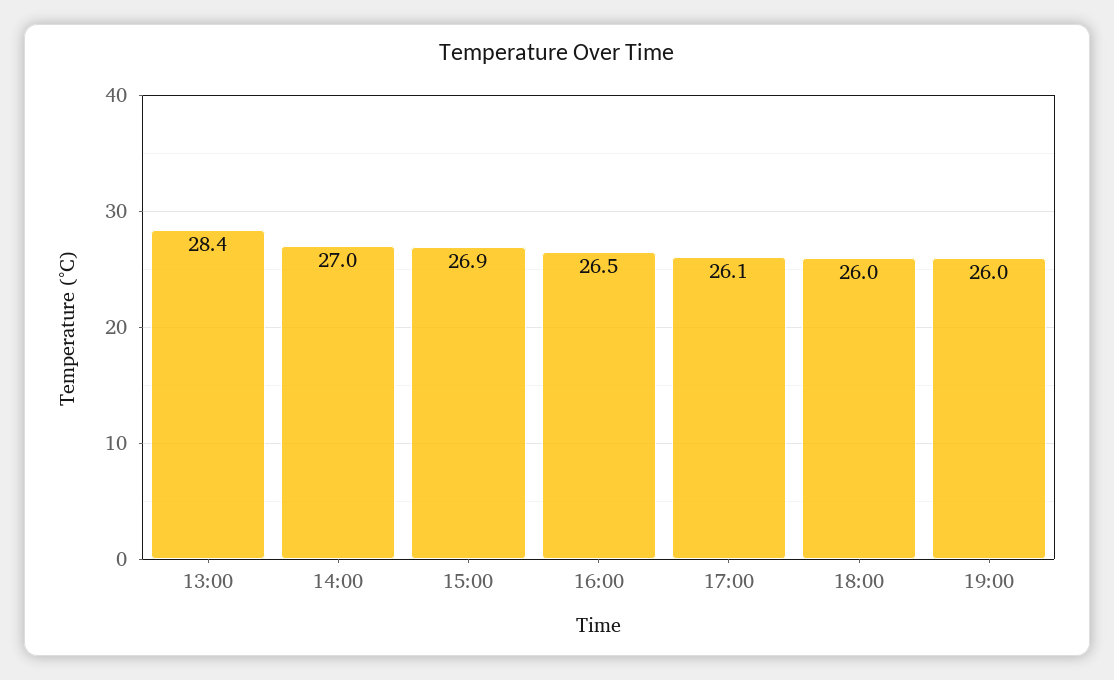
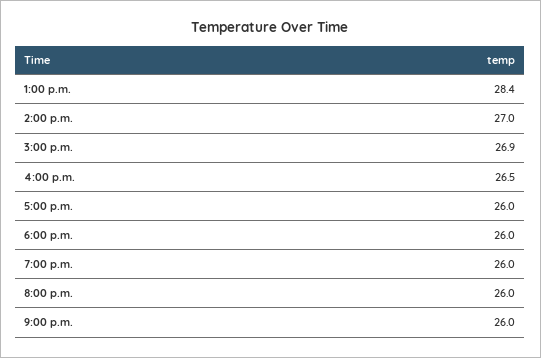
17:00: 26.1 -> 26
8:00 p.m.: none -> 26
9:00 p.m.: none -> 26

